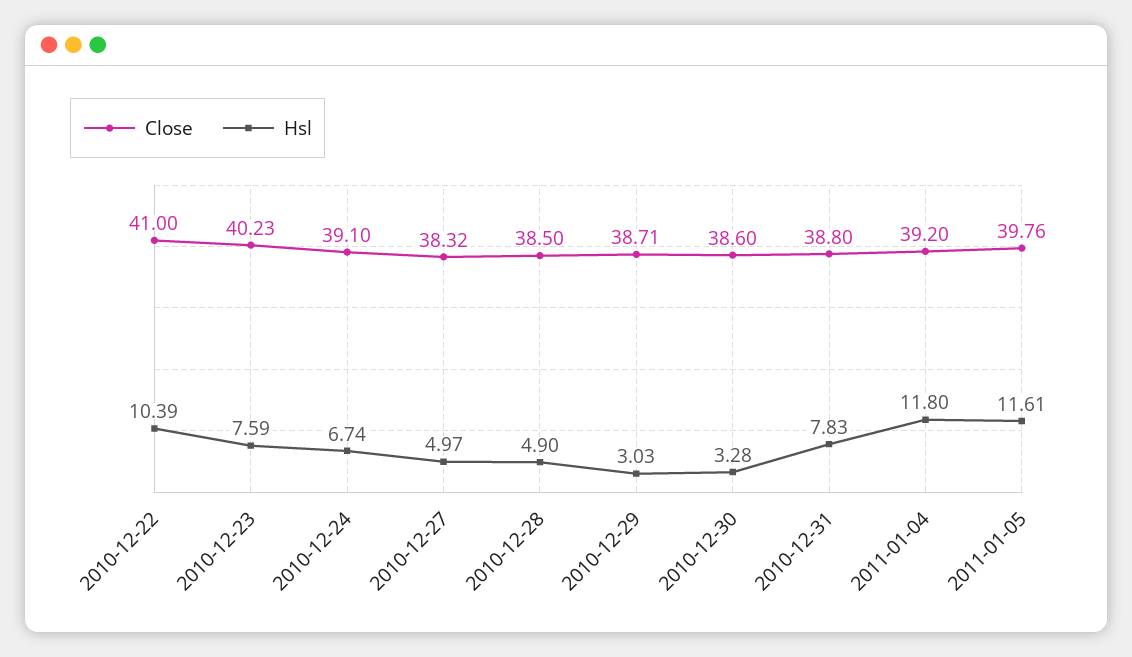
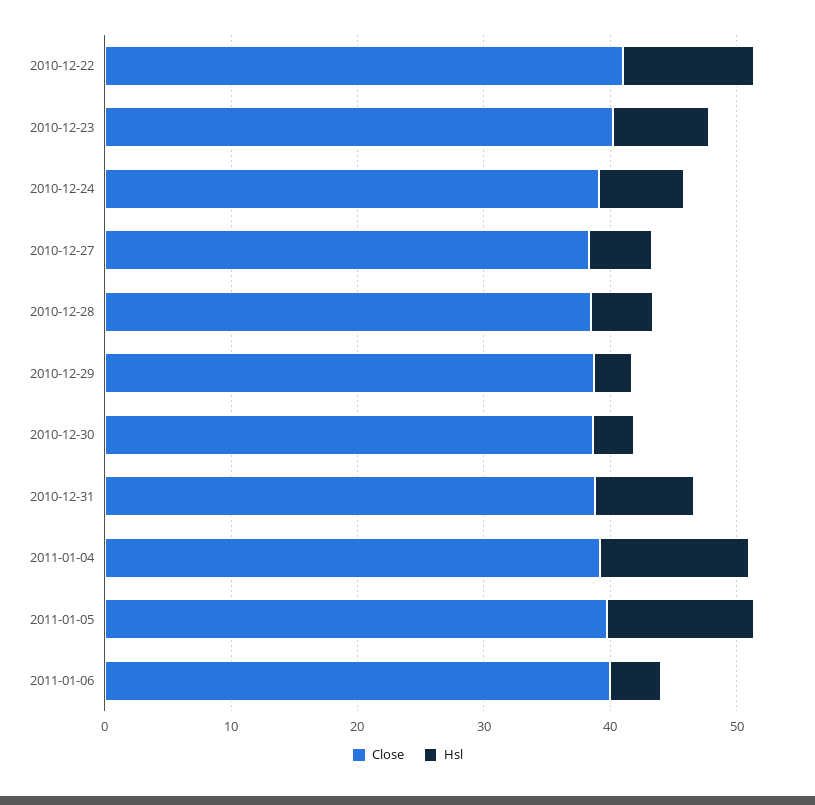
Close, 2011-01-06: none -> 40
Hsl, 2011-01-06: none -> 4

